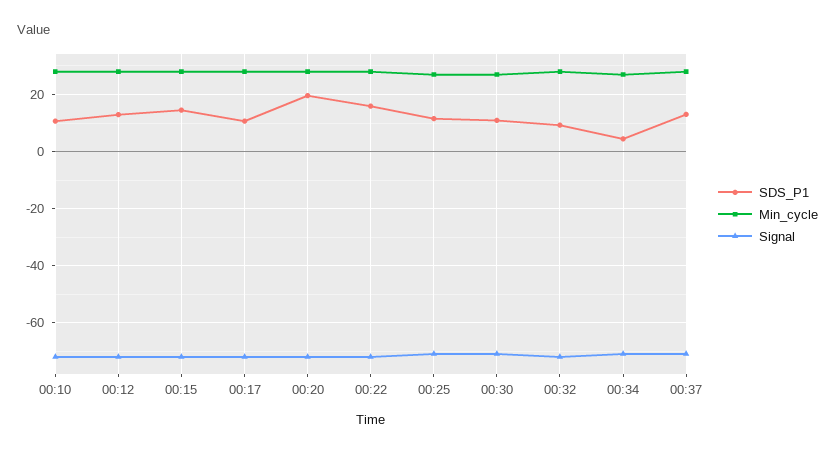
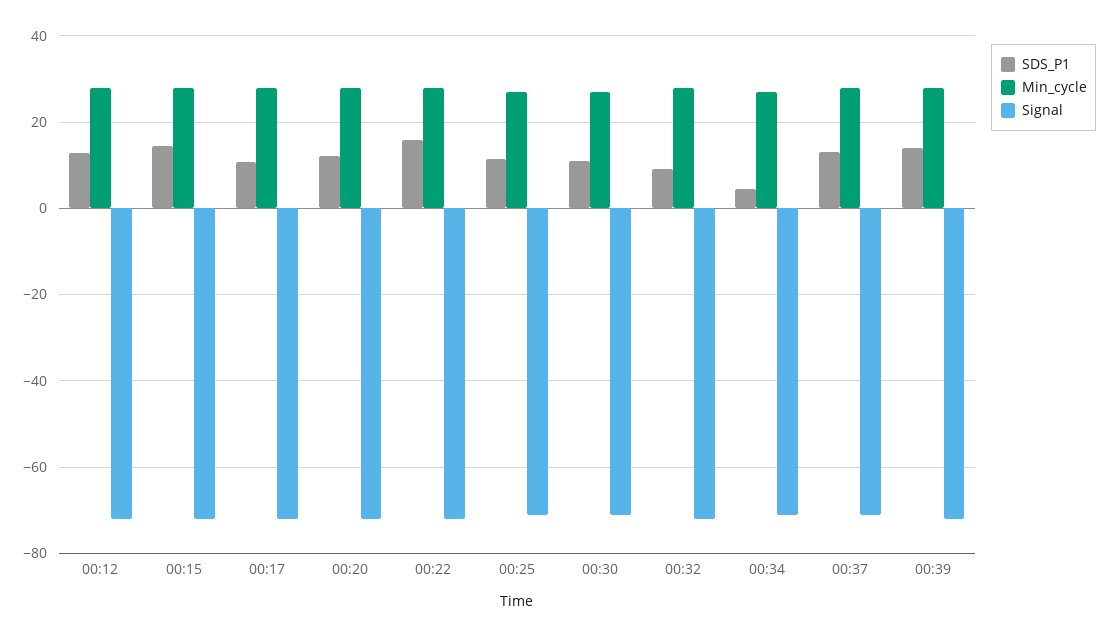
SDS_P1, 00:10: 10 -> none
Min_cycle, 00:10: 27.5 -> none
Signal, 00:10: -72.5 -> none
SDS_P1, 00:20: 20 -> 12
SDS_P1, 00:39: none -> 14
Min_cycle, 00:39: none -> 28
Signal, 00:39: none -> -72

